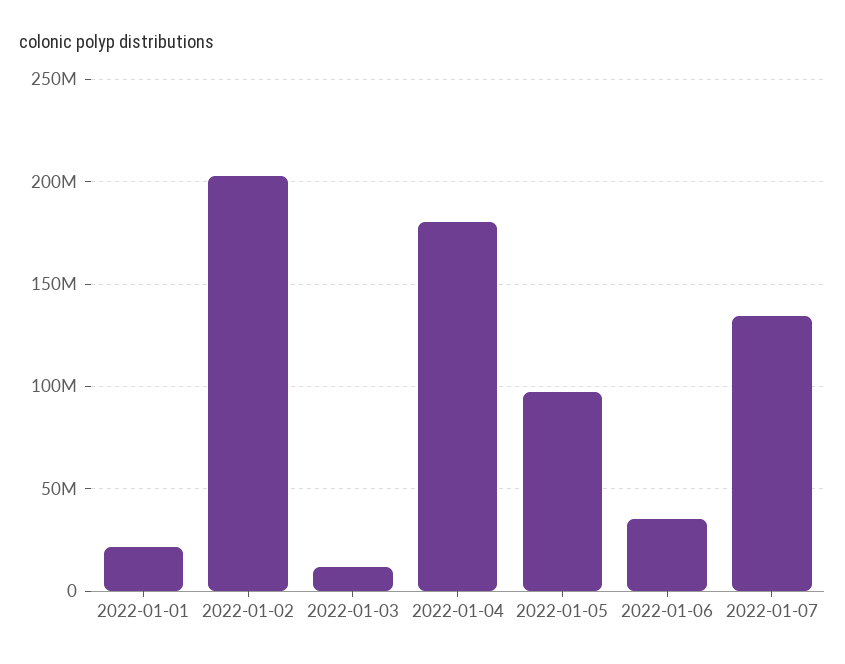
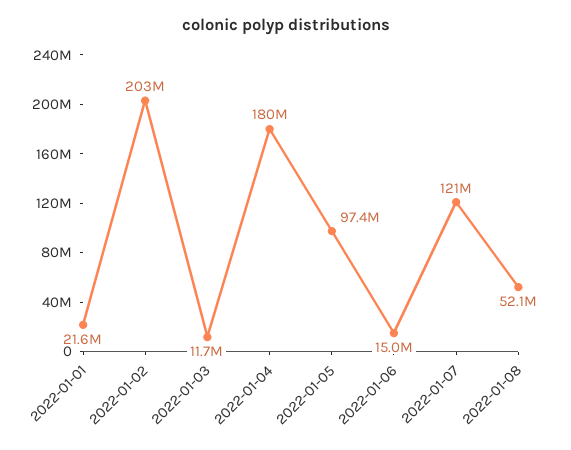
2022-01-06: 35000000 -> 15000000
2022-01-07: 135000000 -> 121000000
2022-01-08: none -> 52100000

